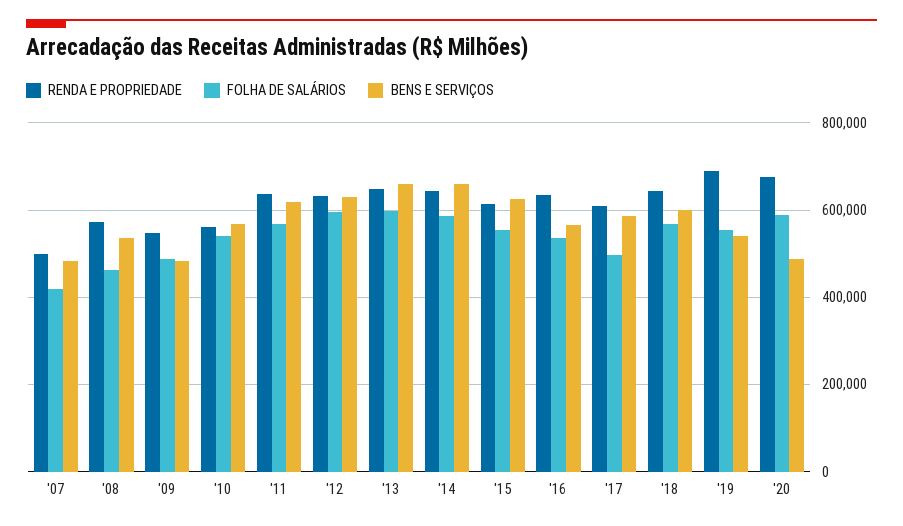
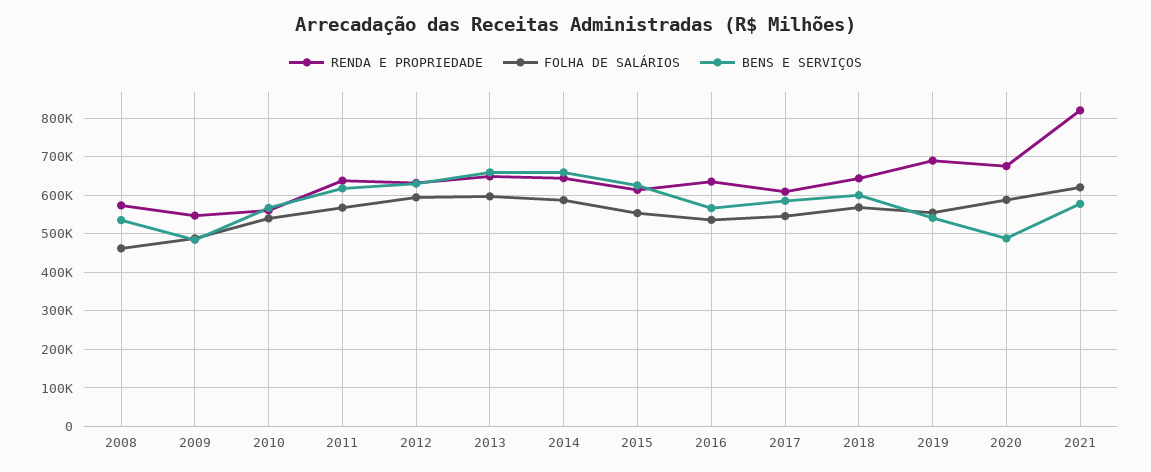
RENDA E PROPRIEDADE, '07: 500000 -> none
FOLHA DE SALÁRIOS, '07: 420000 -> none
BENS E SERVIÇOS, '07: 480000 -> none
FOLHA DE SALÁRIOS, '17: 500000 -> 540000
RENDA E PROPRIEDADE, 2021: none -> 820000
FOLHA DE SALÁRIOS, 2021: none -> 620000
BENS E SERVIÇOS, 2021: none -> 580000

